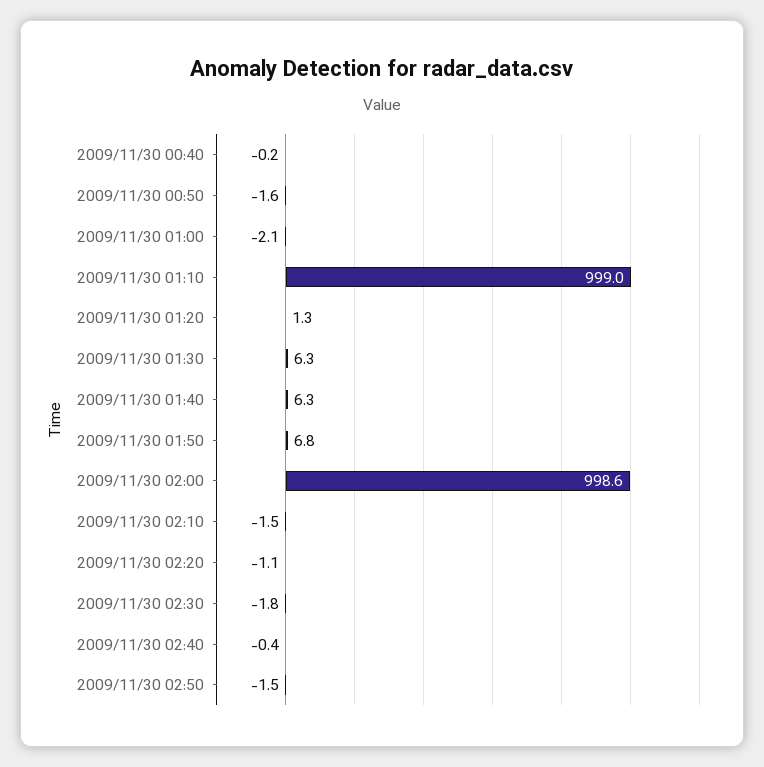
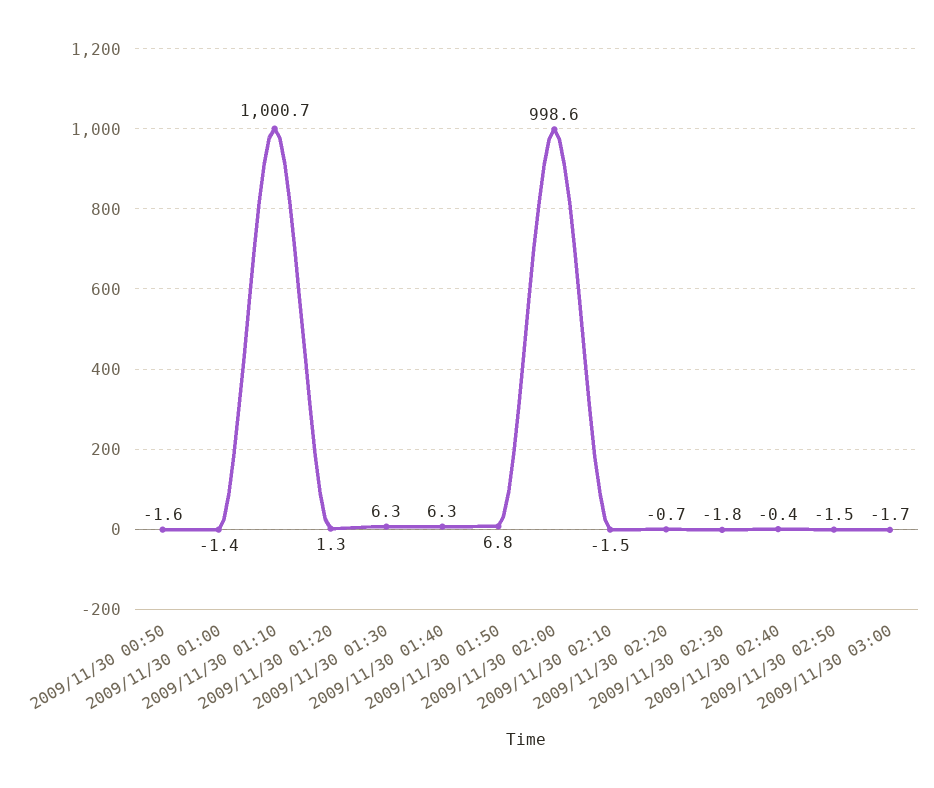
2009/11/30 00:40: -0.2 -> none
2009/11/30 01:00: -2.1 -> -1.4
2009/11/30 01:10: 999 -> 1000.7
2009/11/30 02:20: -1.1 -> -0.7
2009/11/30 03:00: none -> -1.7

